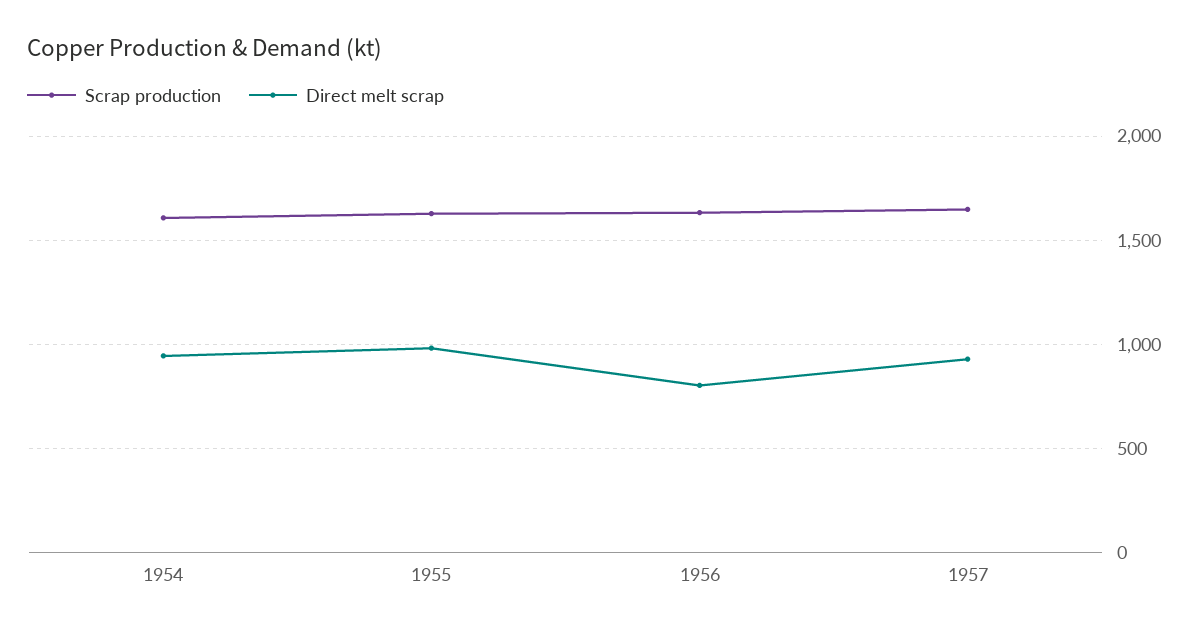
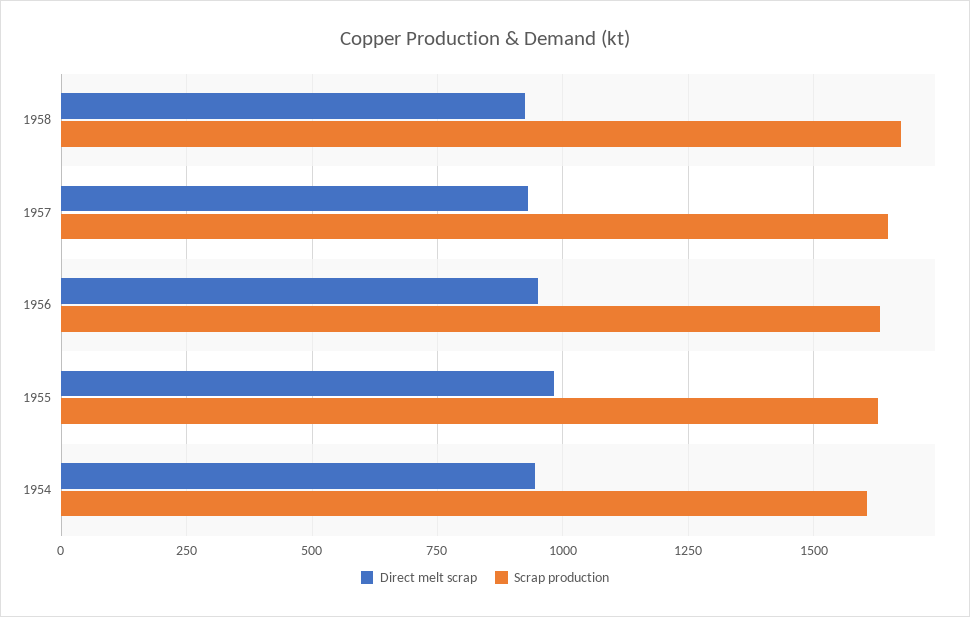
Direct melt scrap, 1956: 800 -> 950
Direct melt scrap, 1958: none -> 925
Scrap production, 1958: none -> 1675

